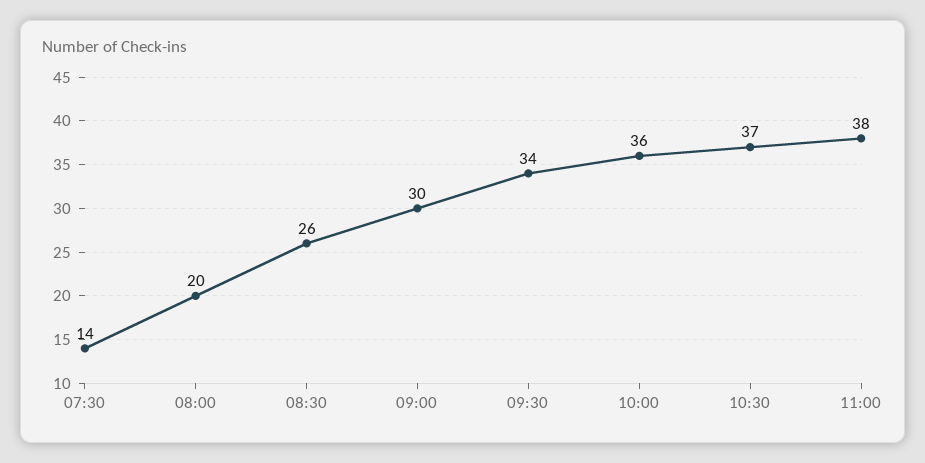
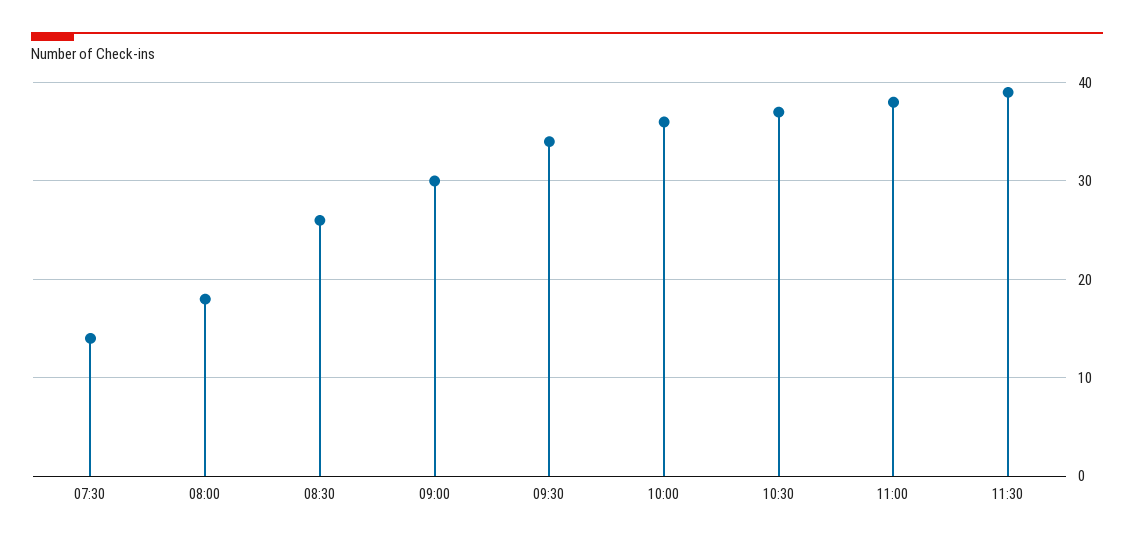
08:00: 20 -> 18
11:30: none -> 39

